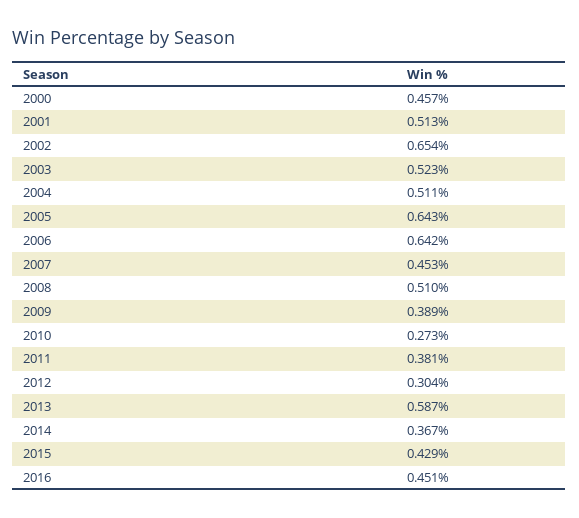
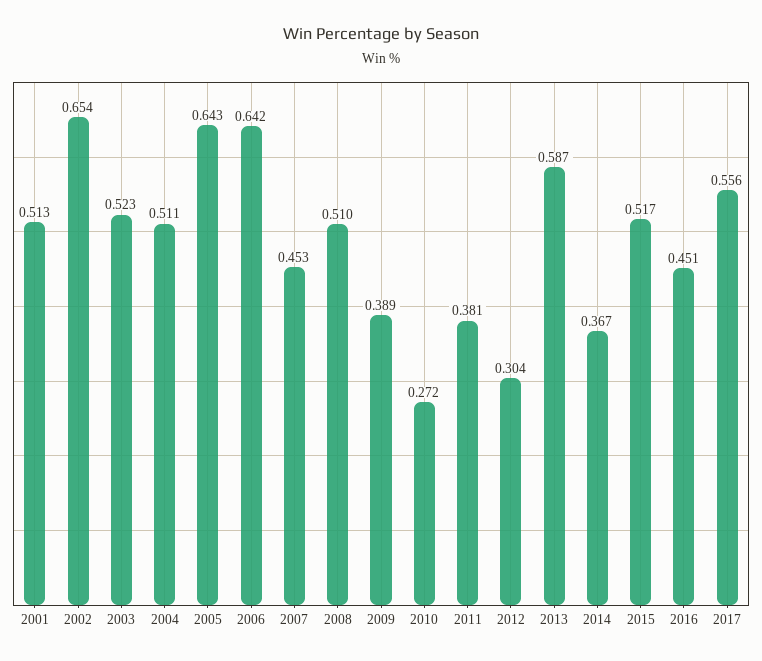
2000: 0.457 -> none
2010: 0.273 -> 0.272
2015: 0.429 -> 0.517
2017: none -> 0.556

